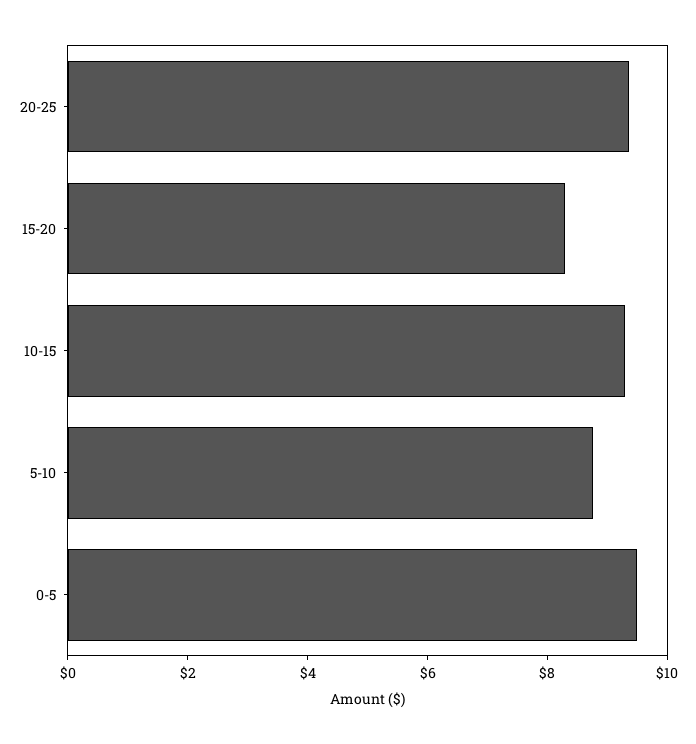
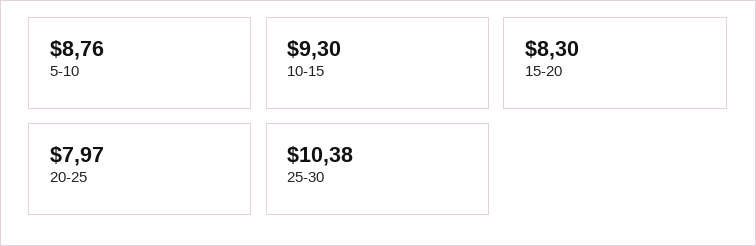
20-25: 9.5 -> 7.97
0-5: 9.5 -> none
25-30: none -> 10.38

